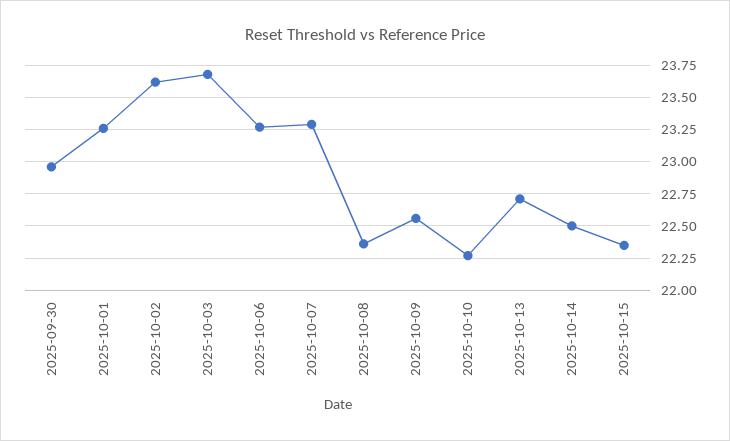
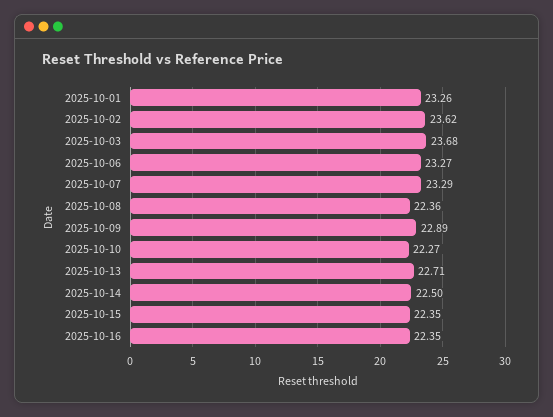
2025-09-30: 22.95 -> none
2025-10-09: 22.55 -> 22.89
2025-10-16: none -> 22.35

